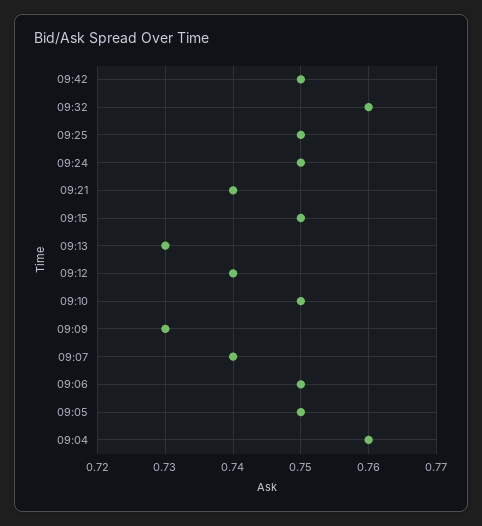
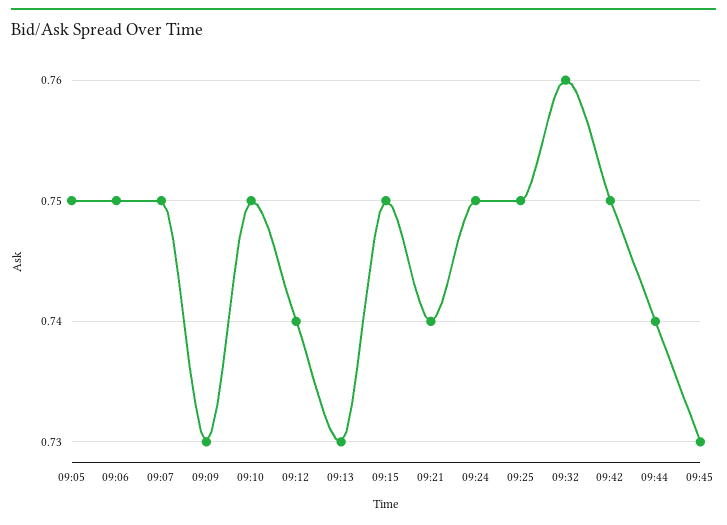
09:07: 0.74 -> 0.75
09:04: 0.76 -> none
09:44: none -> 0.74
09:45: none -> 0.73

